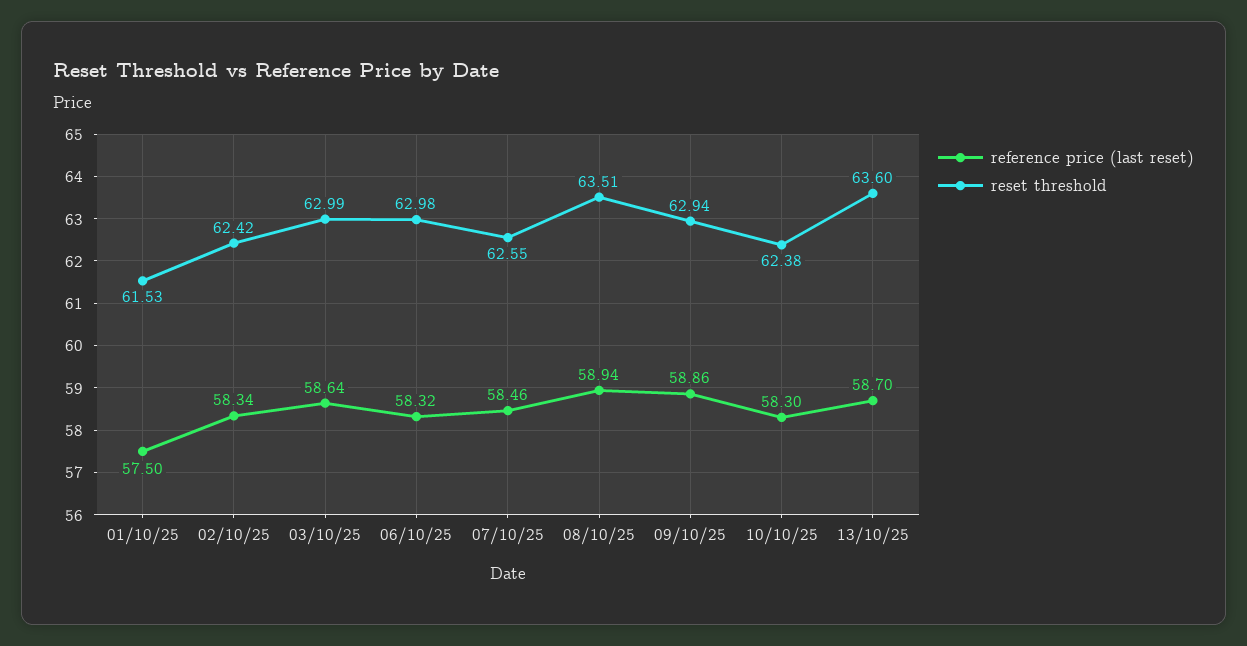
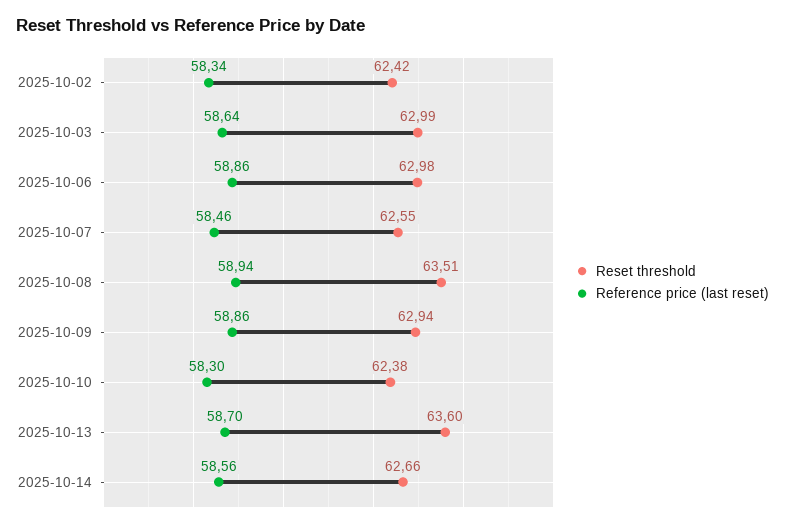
reference price (last reset), 01/10/25: 57.5 -> none
reset threshold, 01/10/25: 61.53 -> none
reference price (last reset), 06/10/25: 58.32 -> 58.86
reset threshold, 2025-10-14: none -> 62.66
reference price (last reset), 2025-10-14: none -> 58.56

